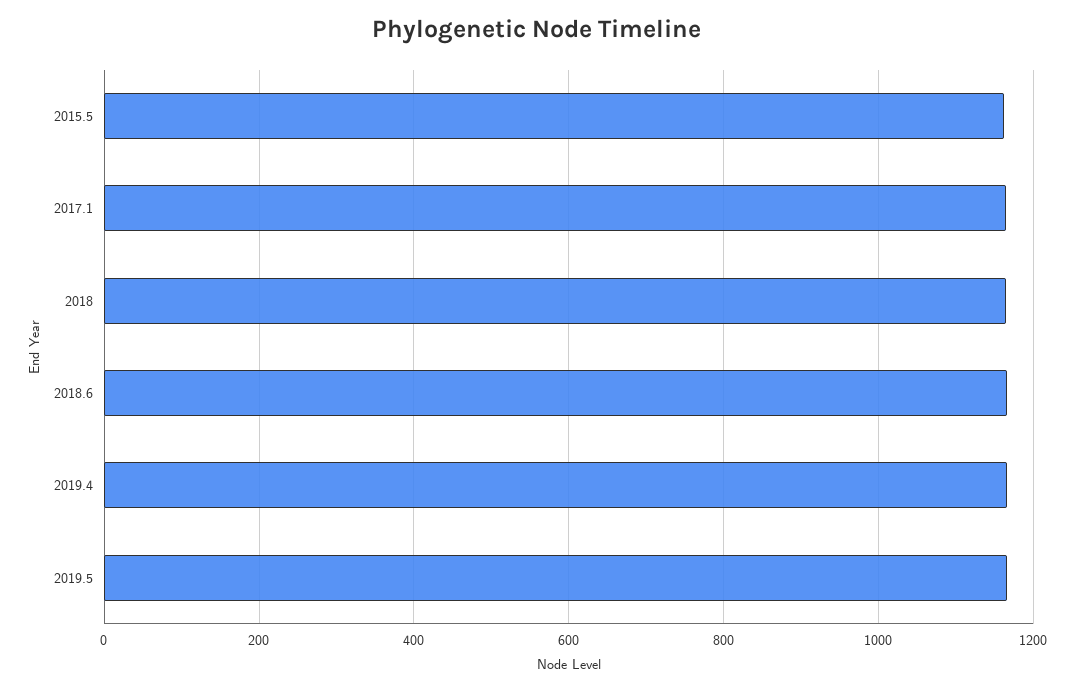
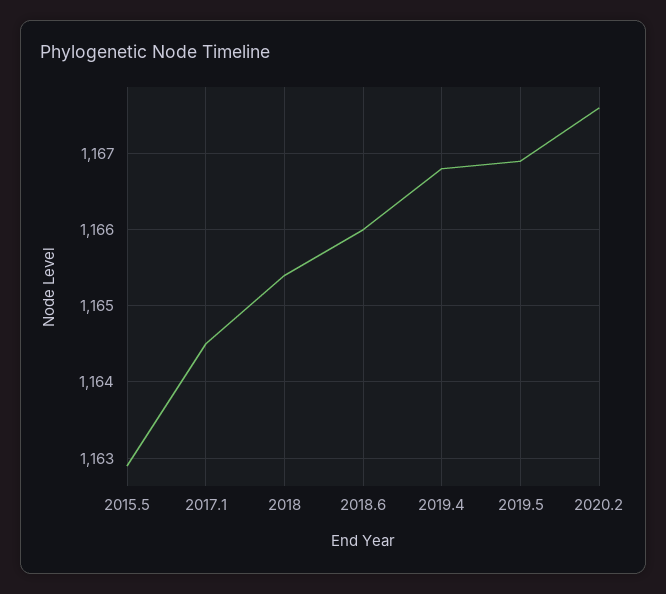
2020.2: none -> 1167.6

